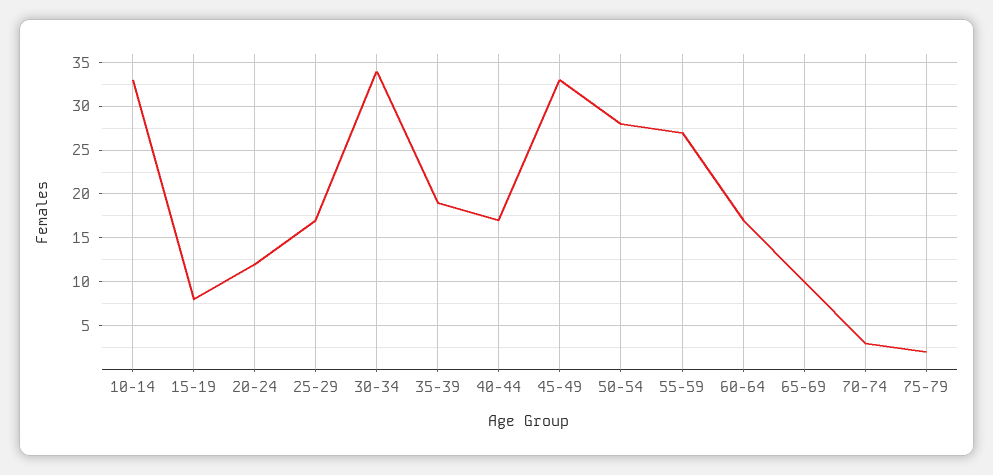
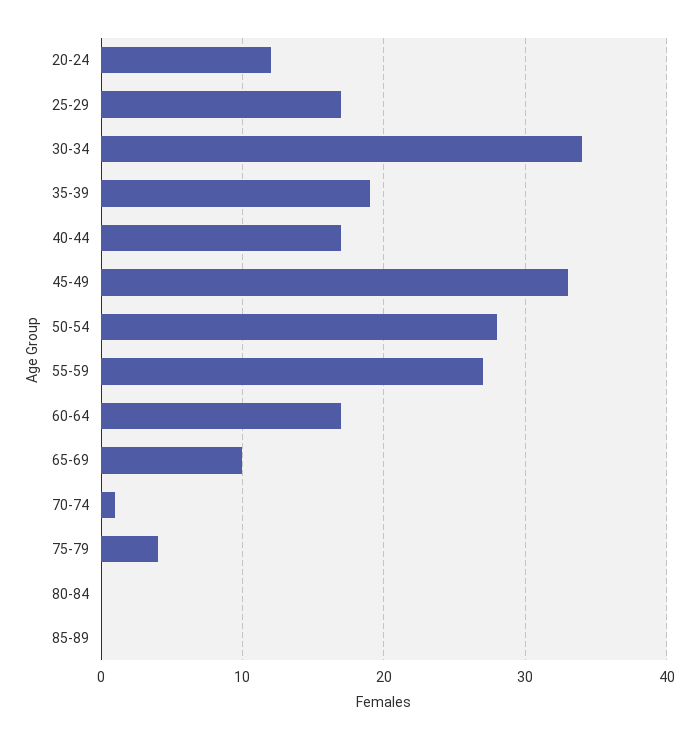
10-14: 33 -> none
15-19: 8 -> none
70-74: 3 -> 1
75-79: 2 -> 4
80-84: none -> 0
85-89: none -> 0

